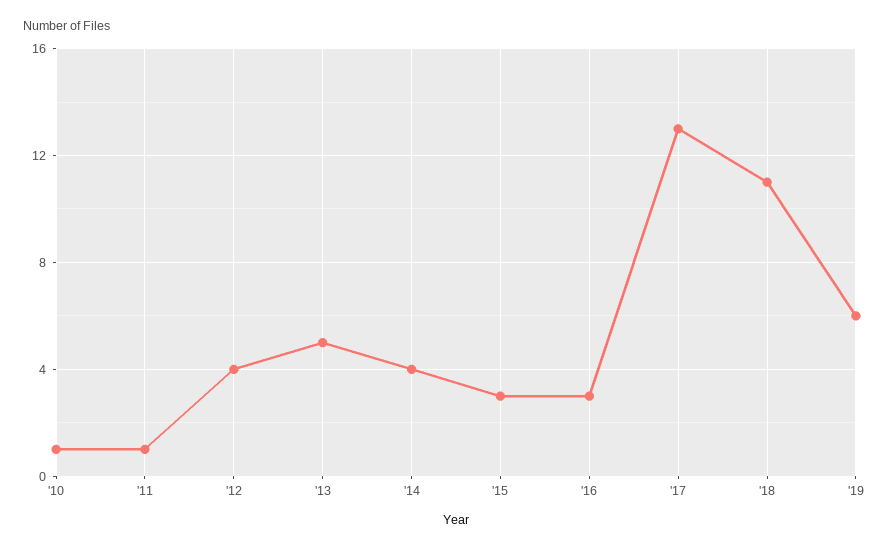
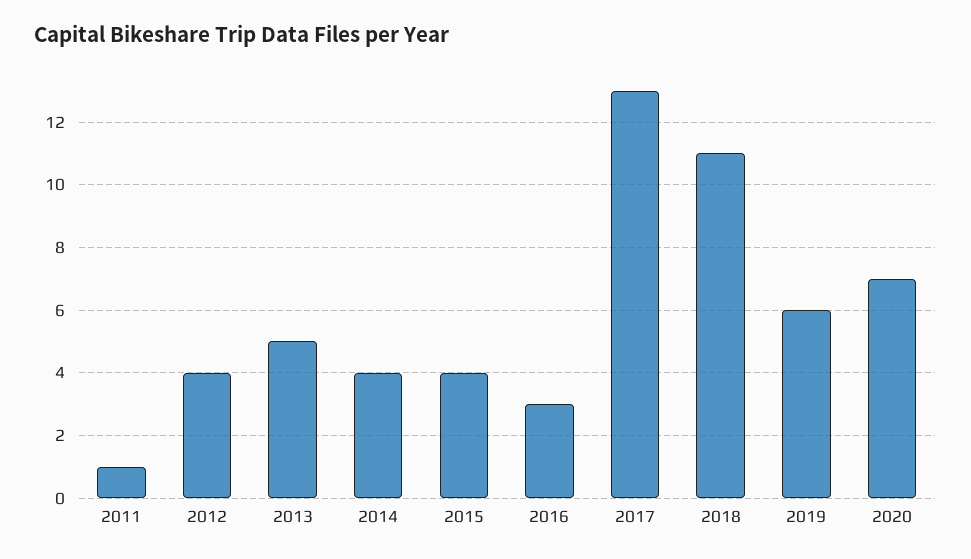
'10: 1 -> none
'15: 3 -> 4
2020: none -> 7

